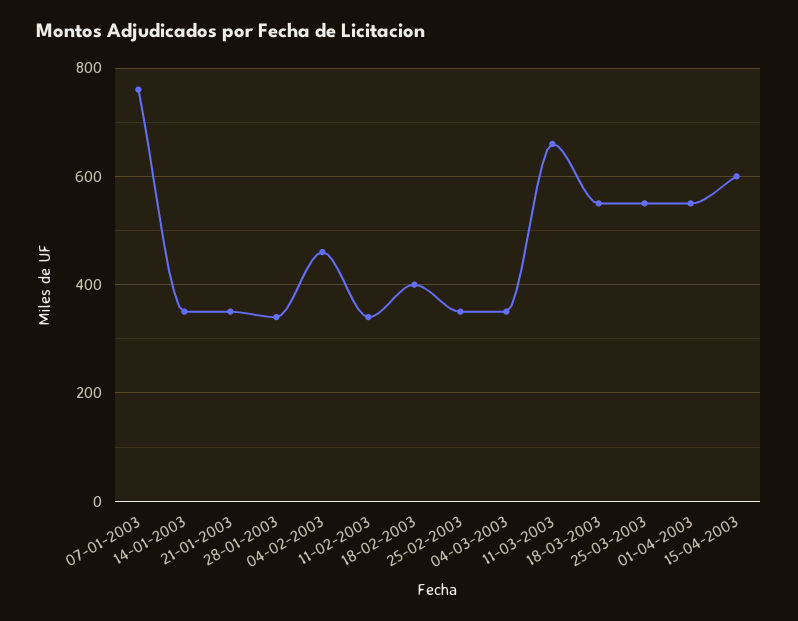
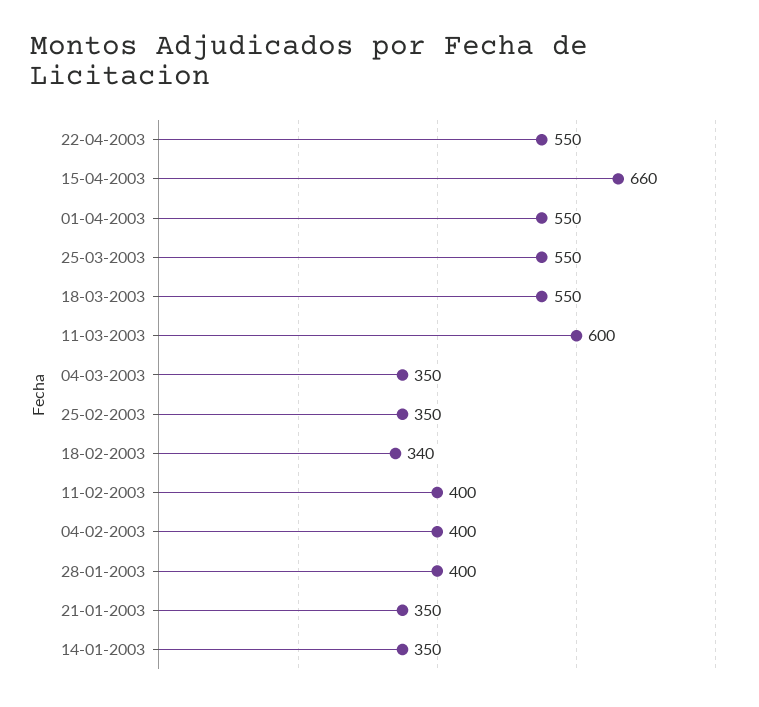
07-01-2003: 760 -> none
28-01-2003: 340 -> 400
04-02-2003: 460 -> 400
11-02-2003: 340 -> 400
18-02-2003: 400 -> 340
11-03-2003: 660 -> 600
15-04-2003: 600 -> 660
22-04-2003: none -> 550

